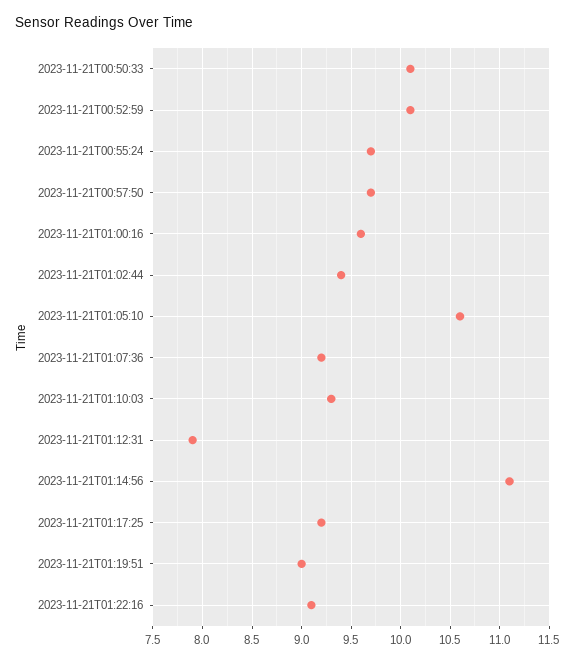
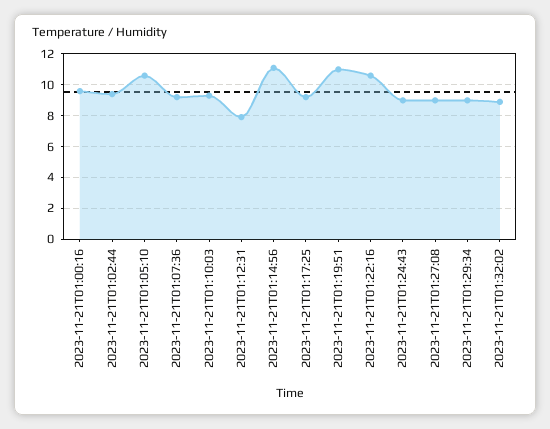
2023-11-21T00:50:33: 10.1 -> none
2023-11-21T00:52:59: 10.1 -> none
2023-11-21T00:55:24: 9.7 -> none
2023-11-21T00:57:50: 9.7 -> none
2023-11-21T01:19:51: 9 -> 11
2023-11-21T01:22:16: 9.1 -> 10.5
2023-11-21T01:24:43: none -> 9
2023-11-21T01:27:08: none -> 9
2023-11-21T01:29:34: none -> 9
2023-11-21T01:32:02: none -> 9

